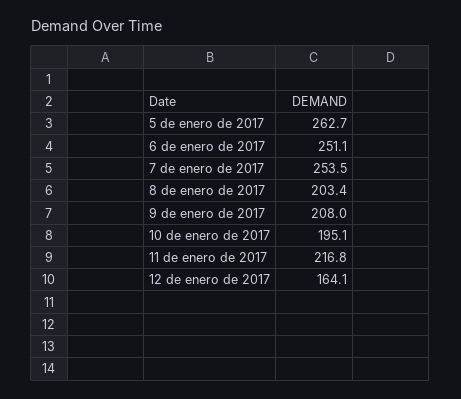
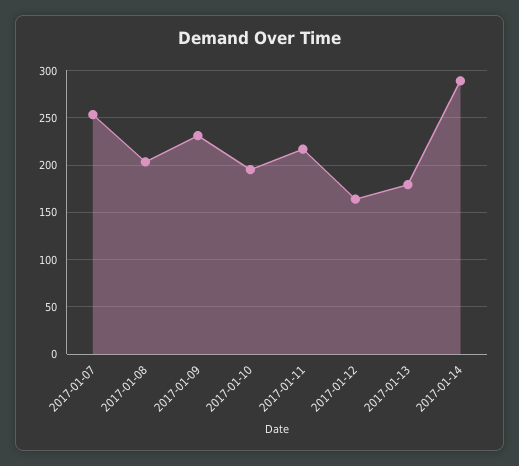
5 de enero de 2017: 262.7 -> none
6 de enero de 2017: 251.1 -> none
9 de enero de 2017: 208 -> 230
2017-01-13: none -> 180
2017-01-14: none -> 290

